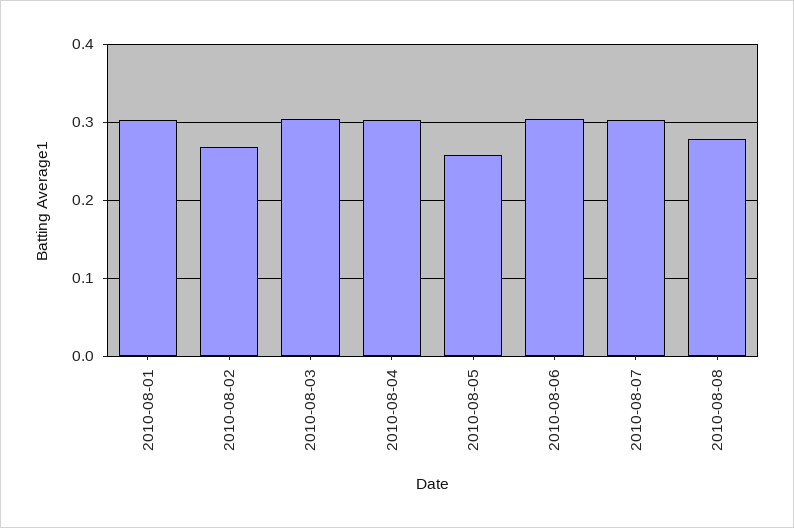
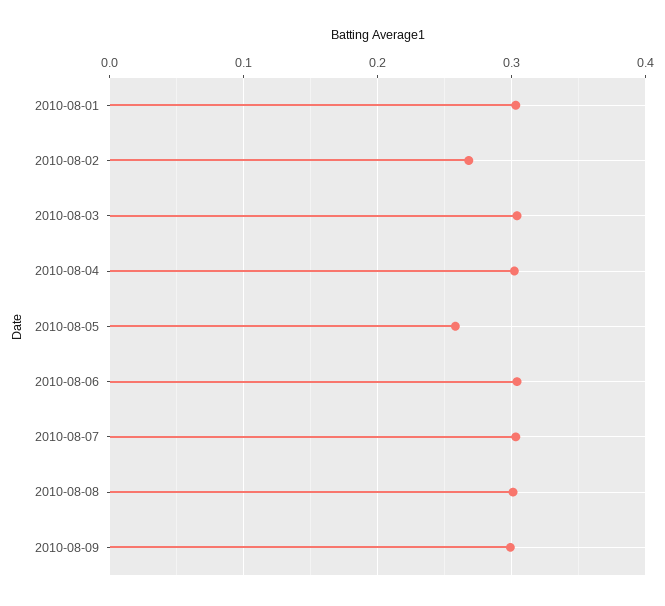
2010-08-08: 0.28 -> 0.3
2010-08-09: none -> 0.3

